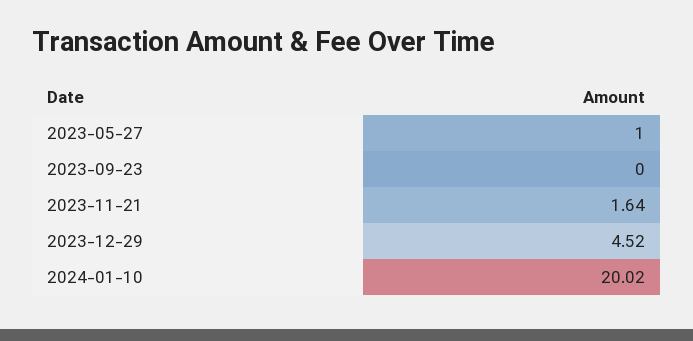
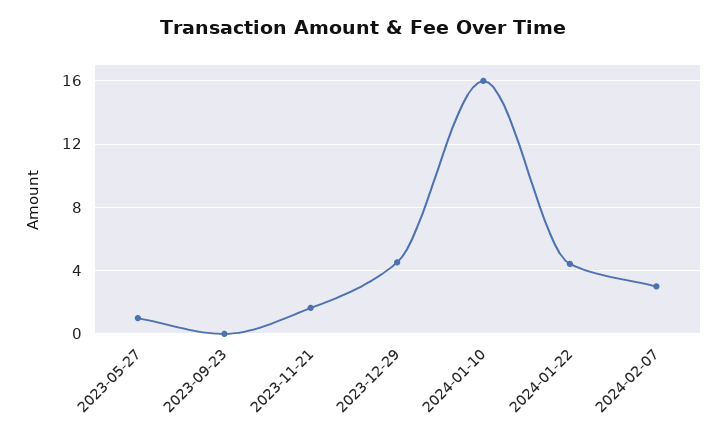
2024-01-10: 20.02 -> 16
2024-01-22: none -> 4.5
2024-02-07: none -> 3

